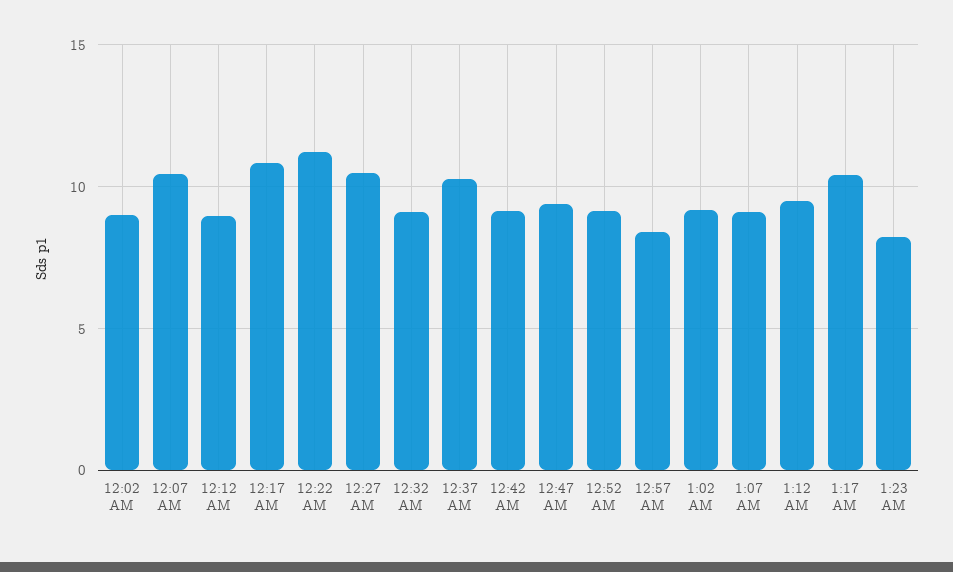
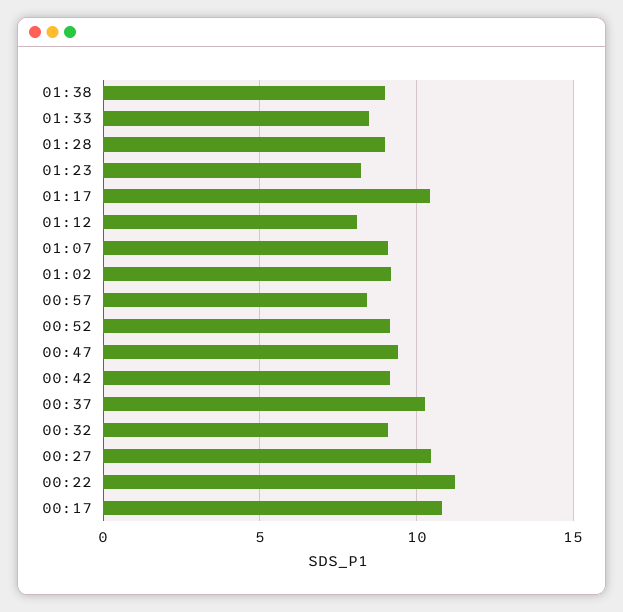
12:02 AM: 9 -> none
12:07 AM: 10.5 -> none
12:12 AM: 9 -> none
1:12 AM: 9.5 -> 8
01:38: none -> 9
01:33: none -> 8.5
01:28: none -> 9

